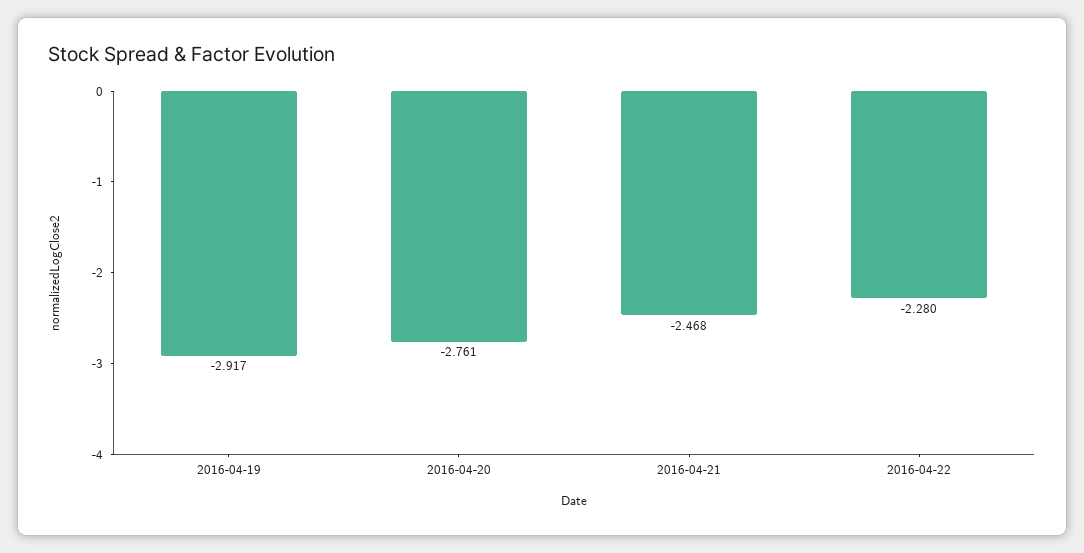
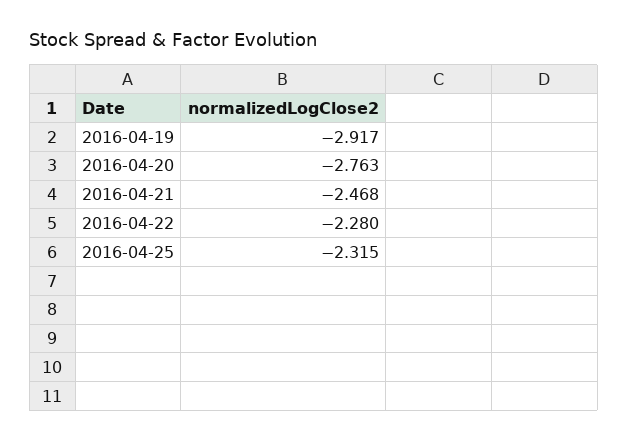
2016-04-20: -2.761 -> -2.763
2016-04-25: none -> -2.315

